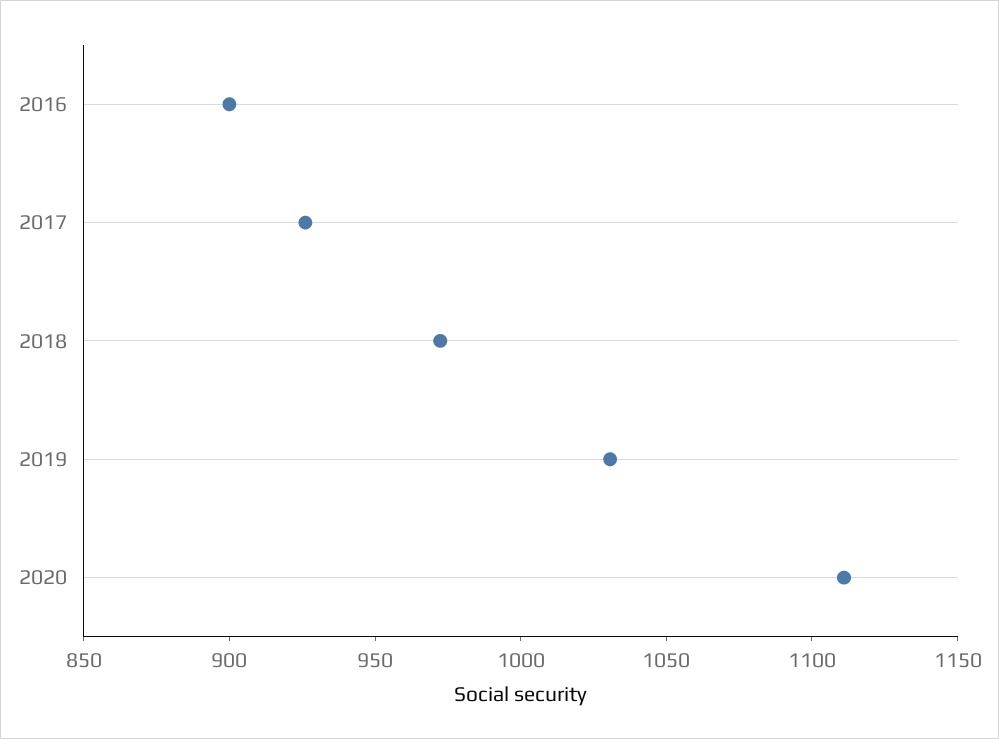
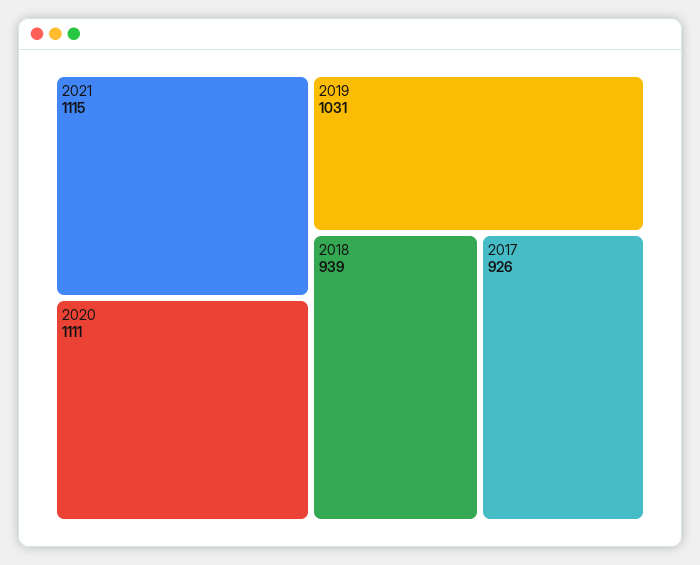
2016: 900 -> none
2018: 970 -> 939
2021: none -> 1115

